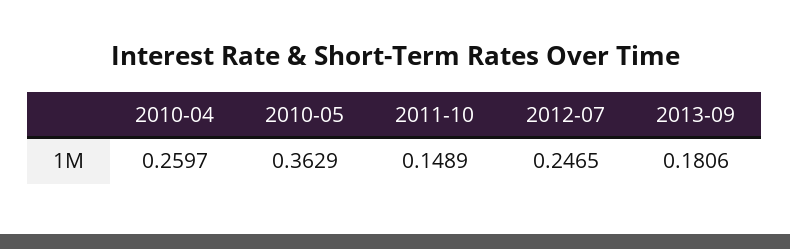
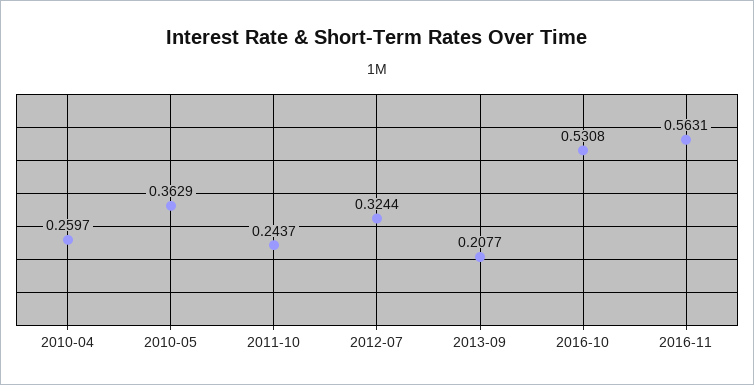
2011-10: 0.1489 -> 0.2437
2012-07: 0.2465 -> 0.3244
2013-09: 0.1806 -> 0.2077
2016-10: none -> 0.5308
2016-11: none -> 0.5631

